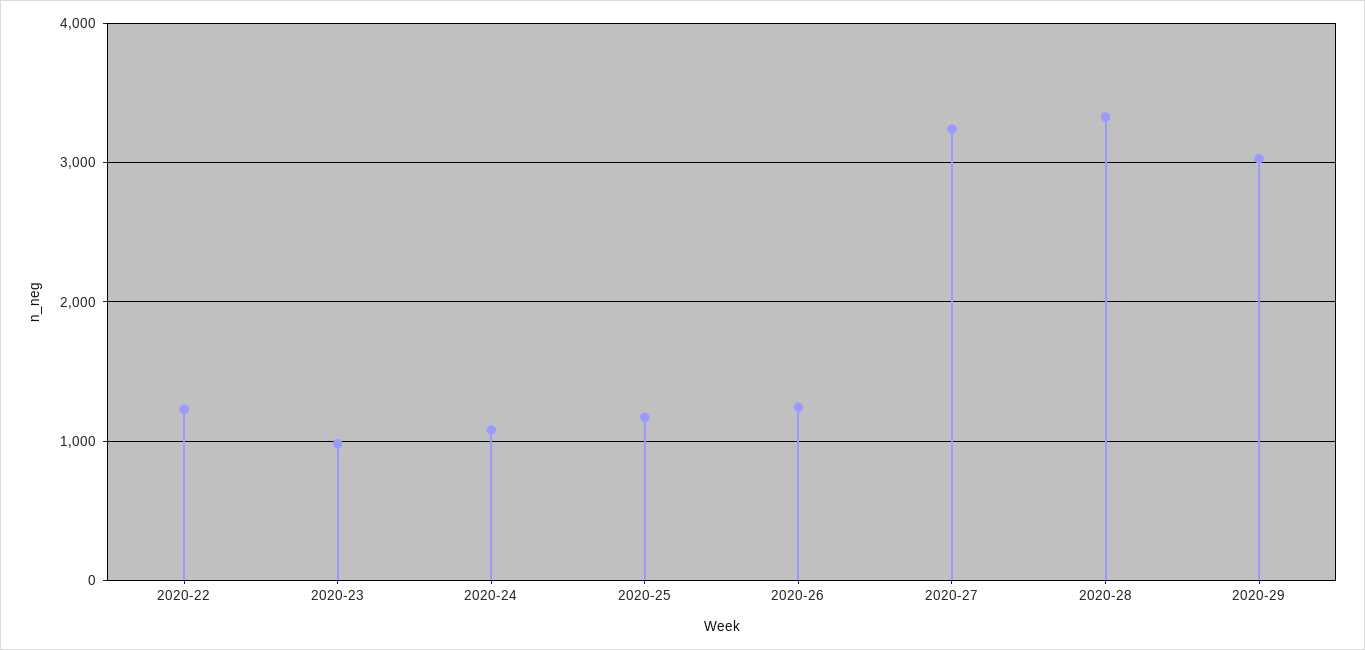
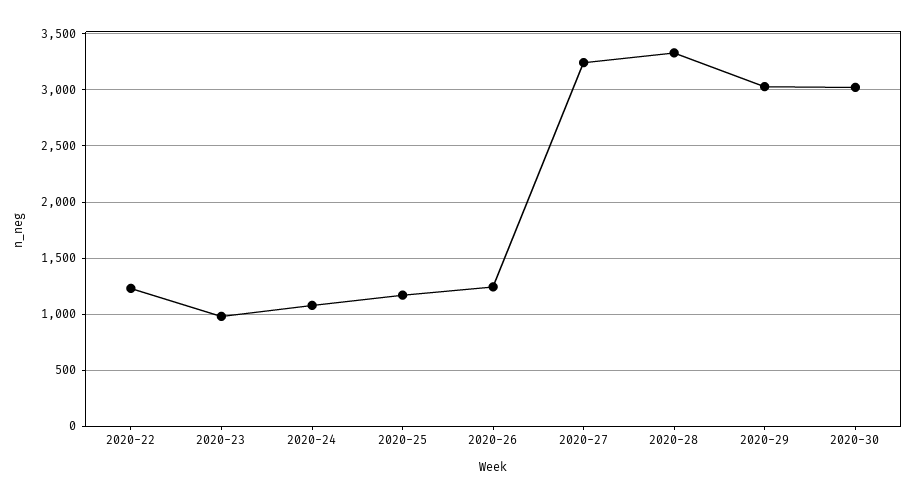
2020-30: none -> 3000

